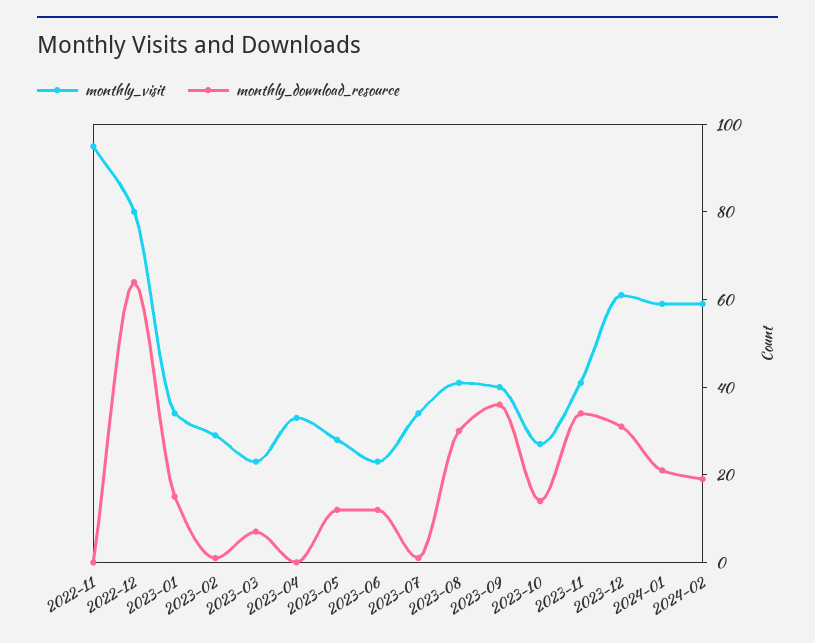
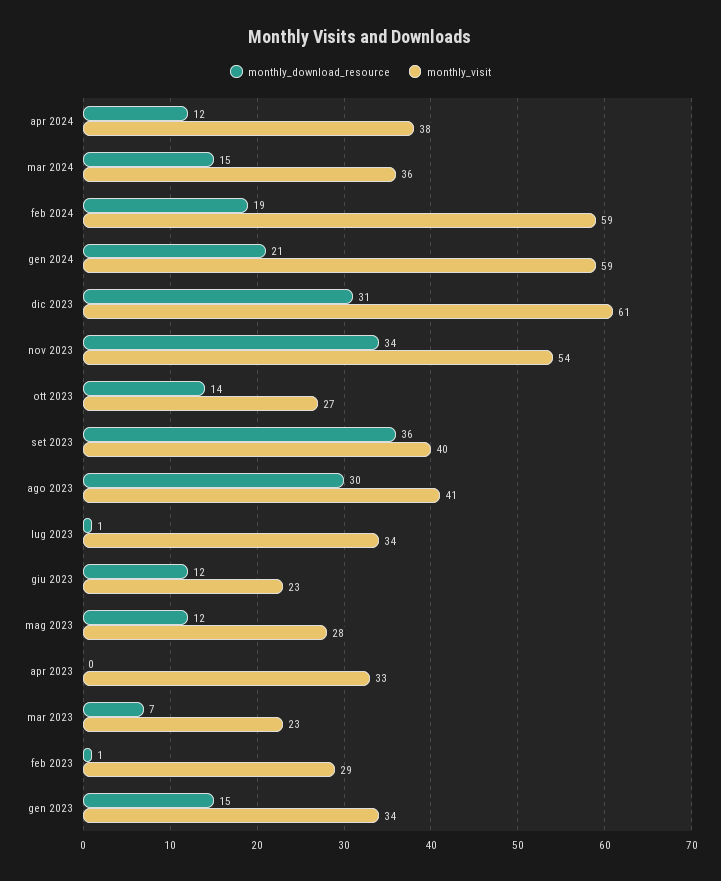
monthly_visit, 2022-11: 95 -> none
monthly_download_resource, 2022-11: 0 -> none
monthly_visit, 2022-12: 80 -> none
monthly_download_resource, 2022-12: 65 -> none
monthly_visit, 2023-11: 40 -> 54
monthly_download_resource, apr 2024: none -> 12
monthly_visit, apr 2024: none -> 38
monthly_download_resource, mar 2024: none -> 15
monthly_visit, mar 2024: none -> 36

